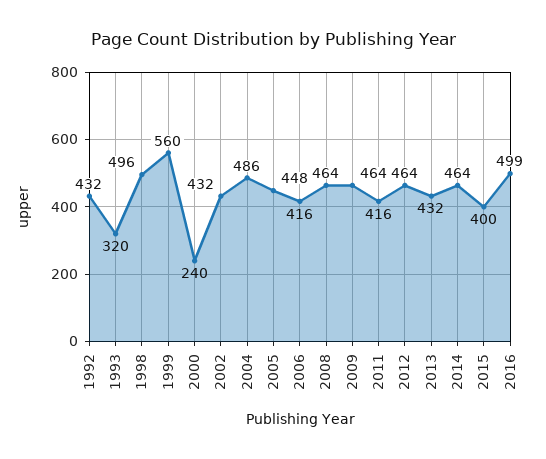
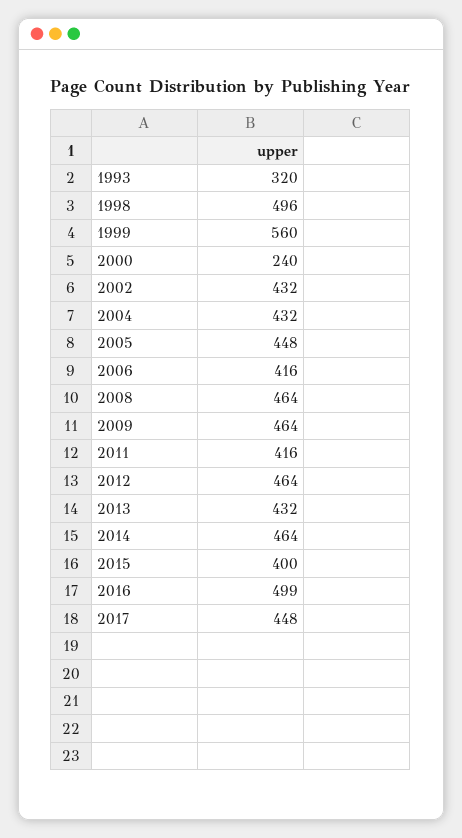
1992: 432 -> none
2004: 486 -> 432
2017: none -> 448

